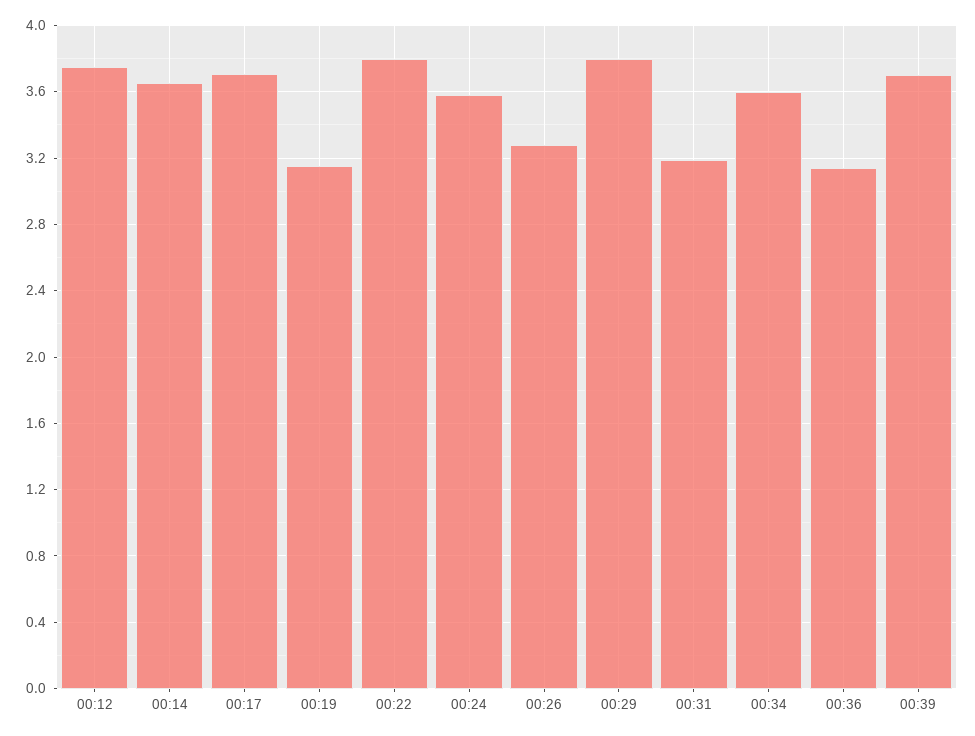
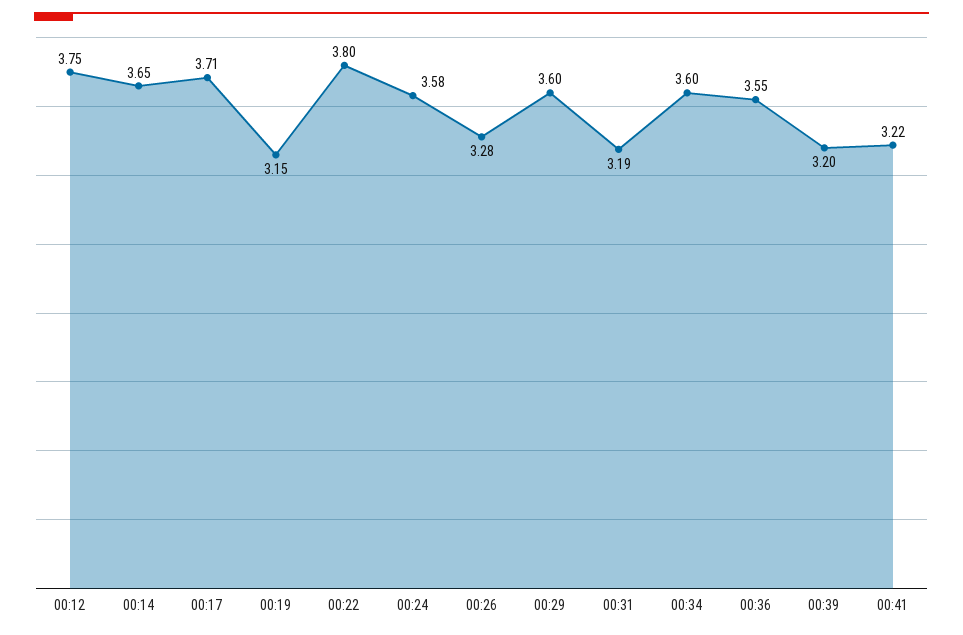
00:29: 3.8 -> 3.6
00:36: 3.15 -> 3.55
00:39: 3.7 -> 3.2
00:41: none -> 3.22

